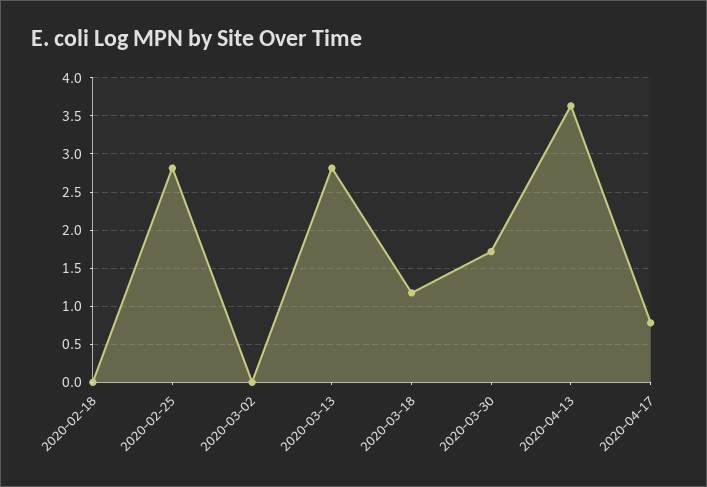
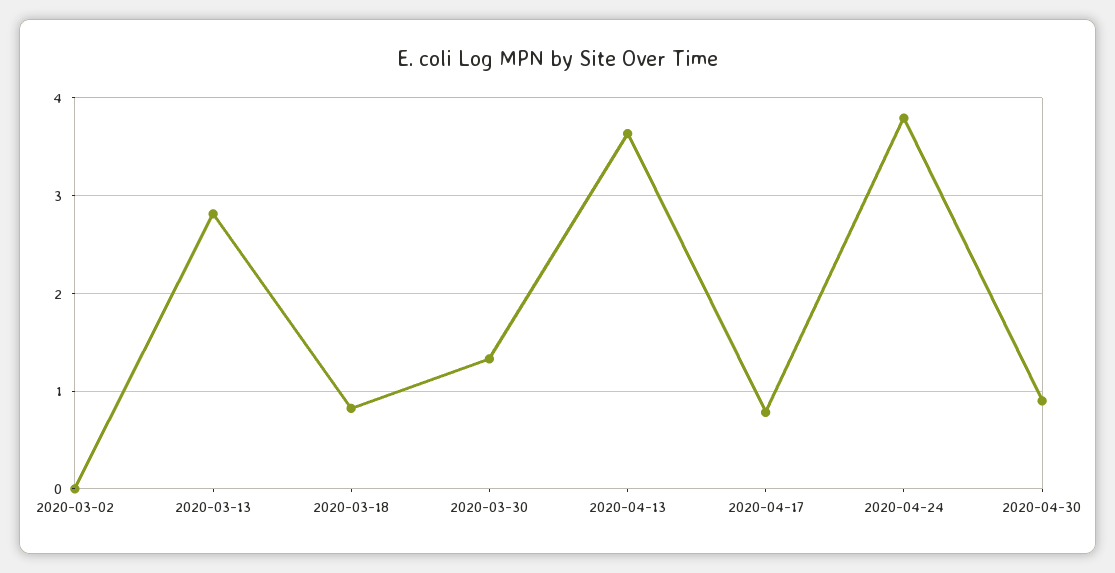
2020-02-18: 0 -> none
2020-02-25: 2.8 -> none
2020-03-18: 1.2 -> 0.8
2020-03-30: 1.7 -> 1.3
2020-04-24: none -> 3.8
2020-04-30: none -> 0.9

